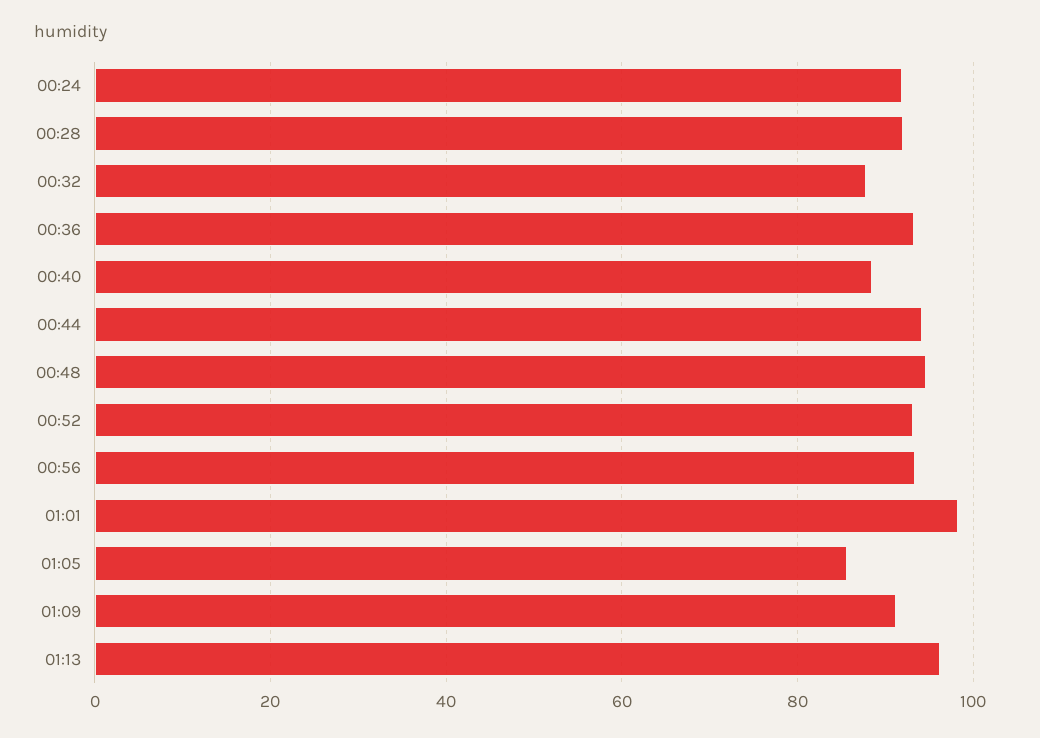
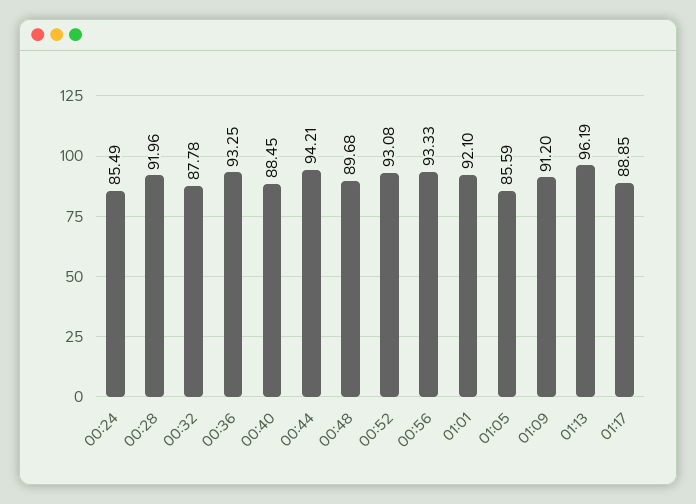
00:24: 92 -> 85.49
00:48: 94 -> 89.68
01:01: 98 -> 92.1
01:17: none -> 88.85

